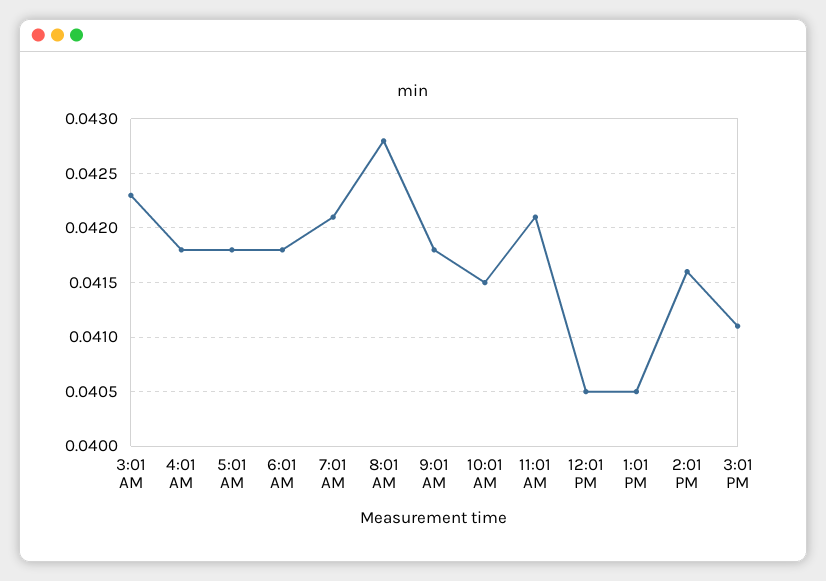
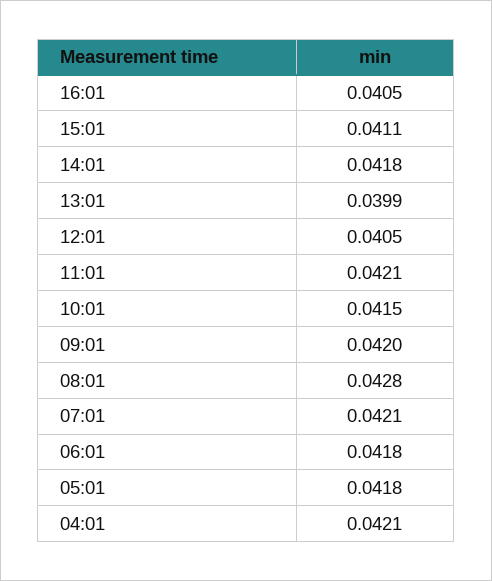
3:01 AM: 0.0423 -> none
4:01 AM: 0.0418 -> 0.0421
9:01 AM: 0.0418 -> 0.042
1:01 PM: 0.0405 -> 0.0399
2:01 PM: 0.0416 -> 0.0418
16:01: none -> 0.0405

